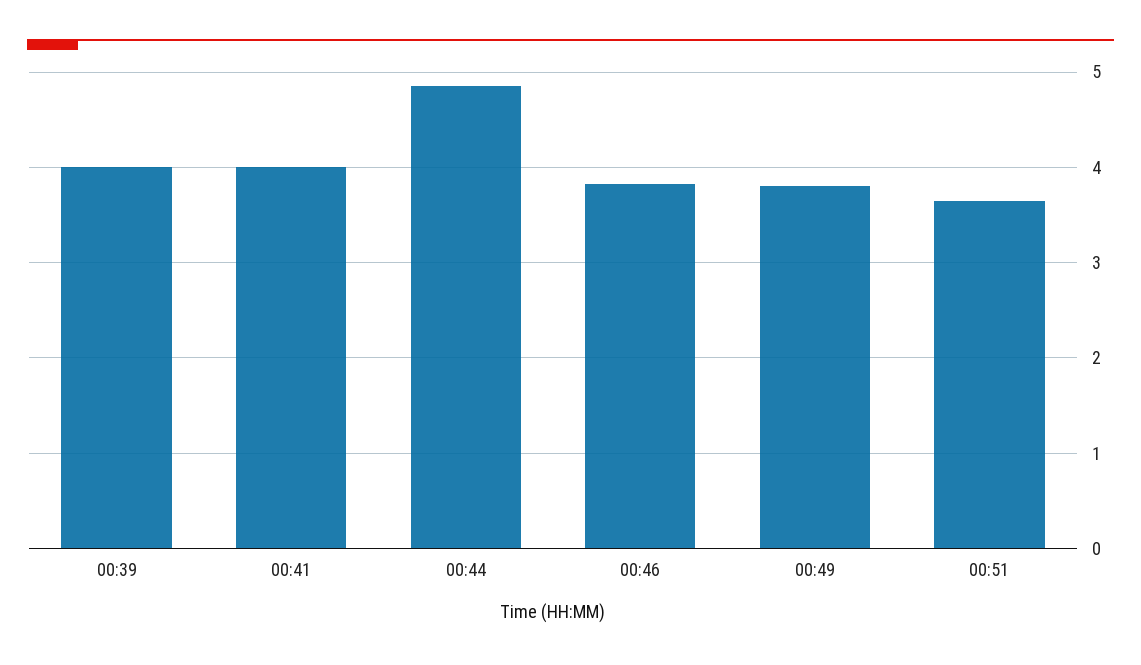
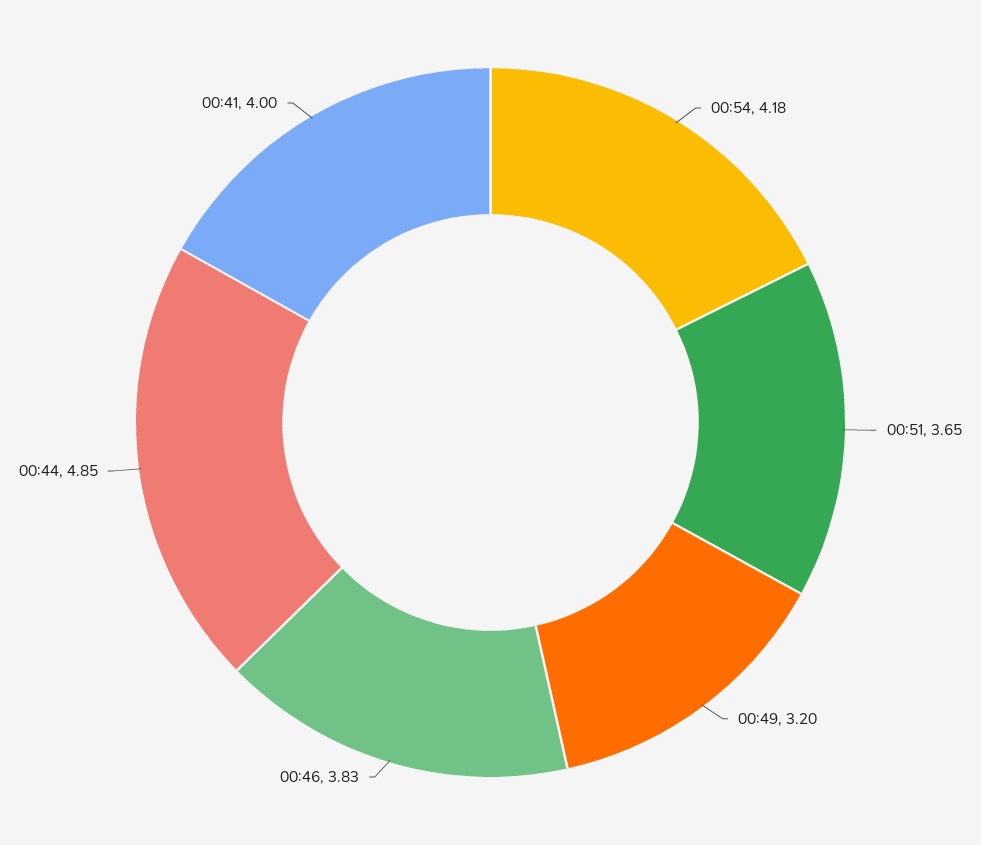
00:39: 4 -> none
00:49: 3.8 -> 3.2
00:54: none -> 4.18

